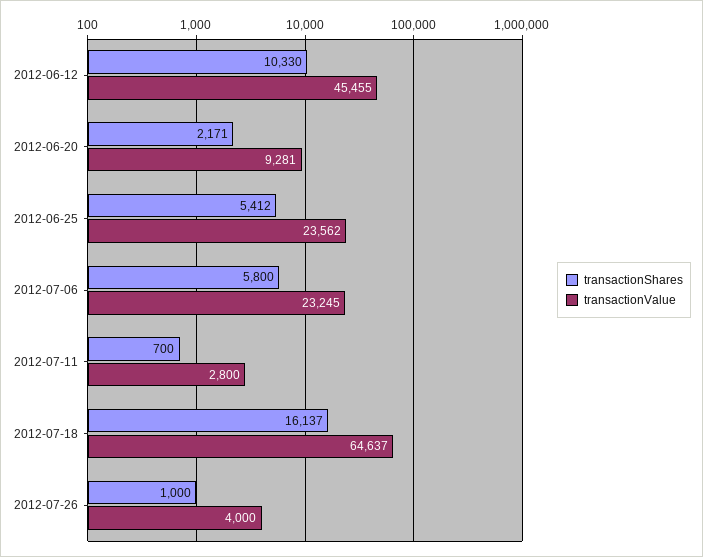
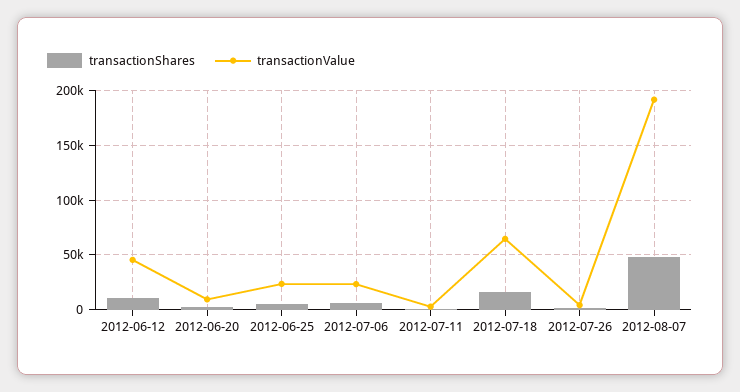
transactionShares, 2012-08-07: none -> 50000
transactionValue, 2012-08-07: none -> 190000

